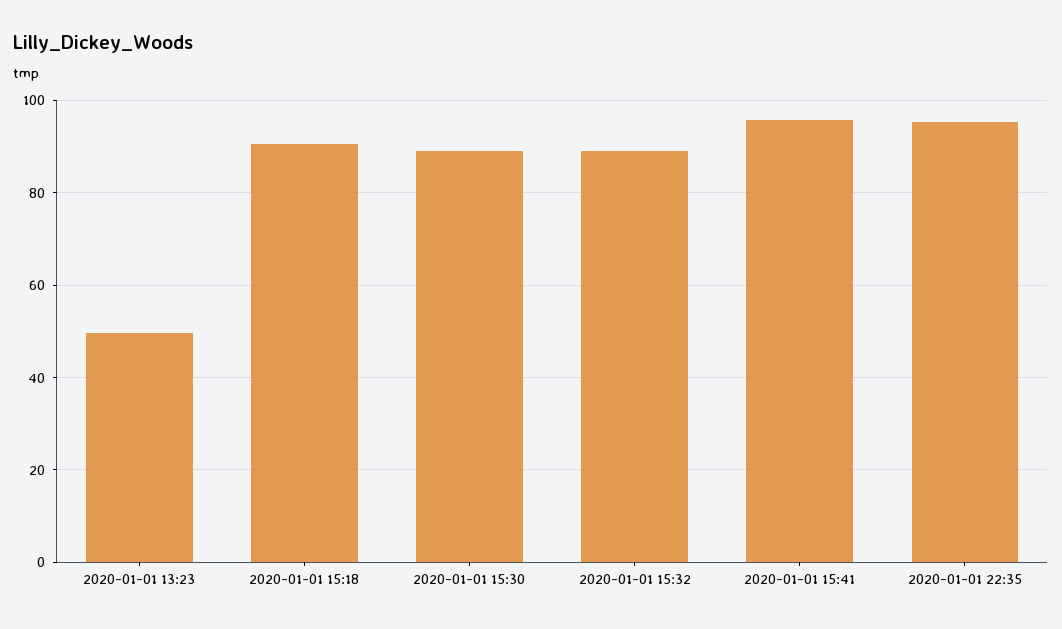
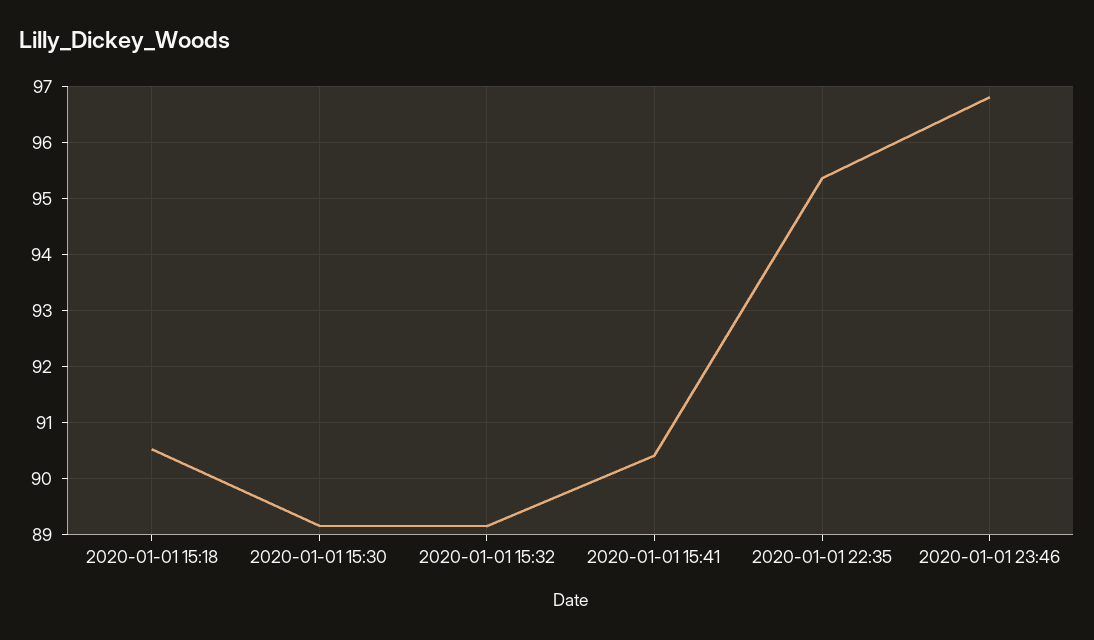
2020-01-01 13:23: 50 -> none
2020-01-01 15:41: 96 -> 90.4
2020-01-01 23:46: none -> 96.8

